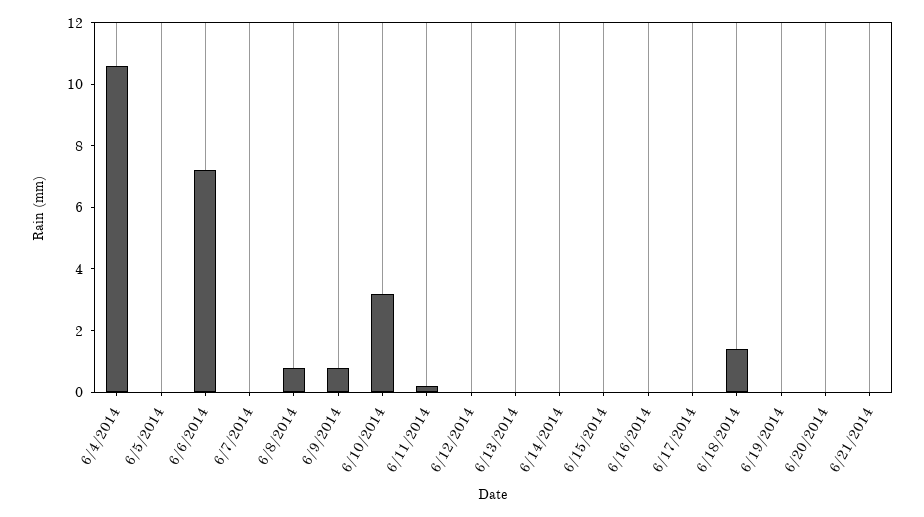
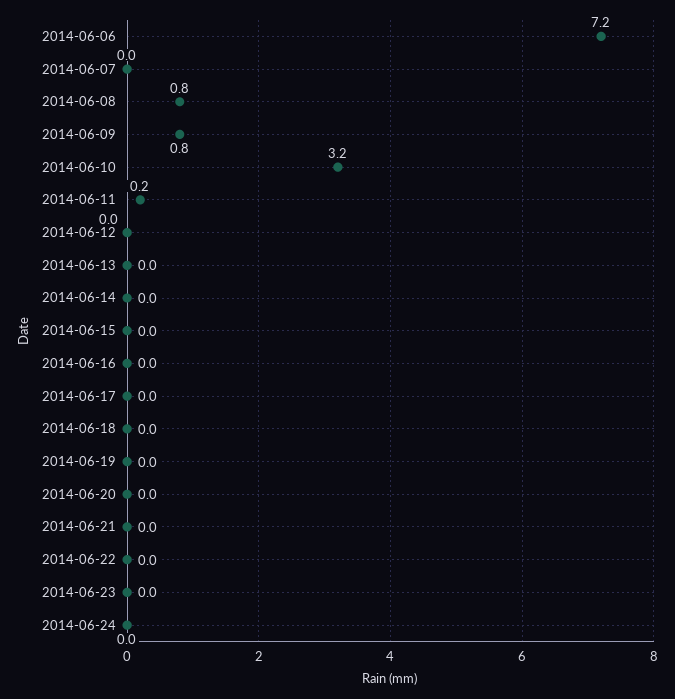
6/4/2014: 10.5 -> none
6/5/2014: 0 -> none
6/18/2014: 1.5 -> 0
2014-06-22: none -> 0
2014-06-23: none -> 0
2014-06-24: none -> 0

